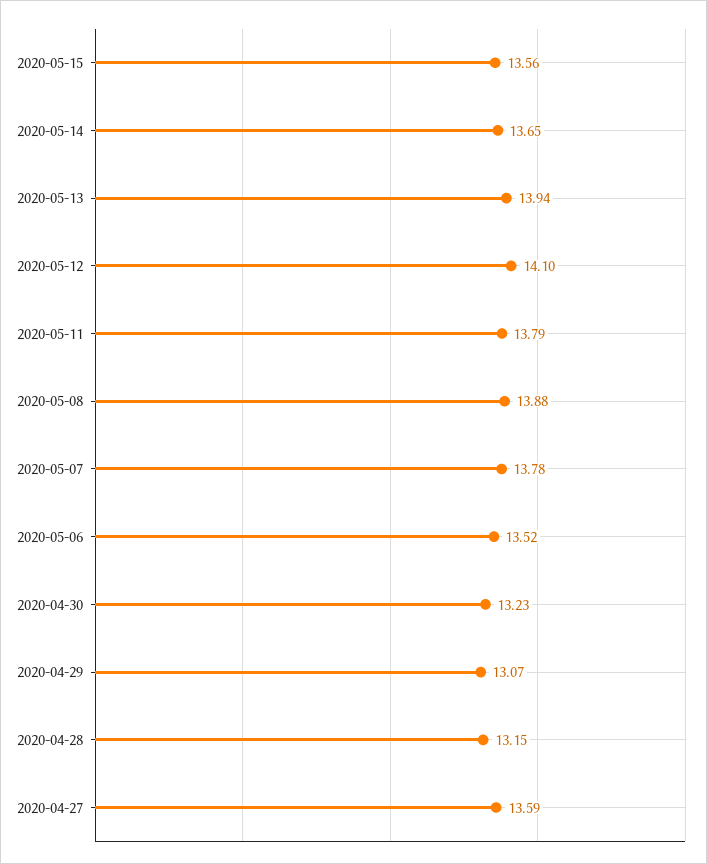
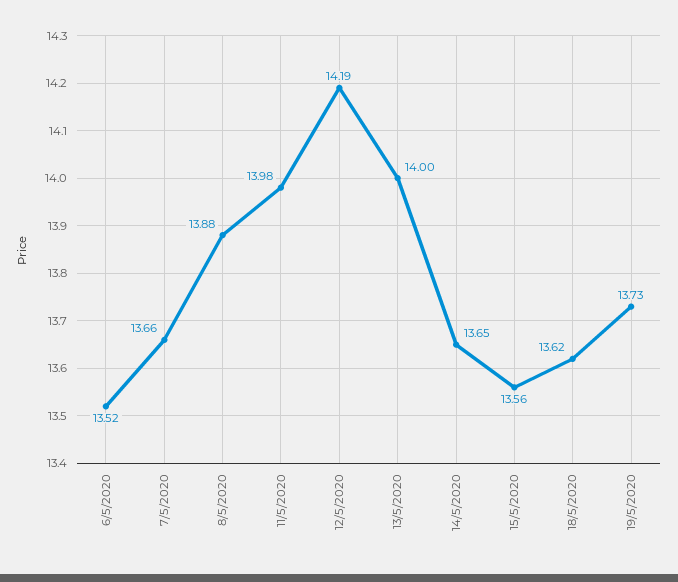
2020-05-13: 13.94 -> 14
2020-05-12: 14.1 -> 14.19
2020-05-11: 13.79 -> 13.98
2020-05-07: 13.78 -> 13.66
2020-04-30: 13.23 -> none
2020-04-29: 13.07 -> none
2020-04-28: 13.15 -> none
2020-04-27: 13.59 -> none
18/5/2020: none -> 13.62
19/5/2020: none -> 13.73

